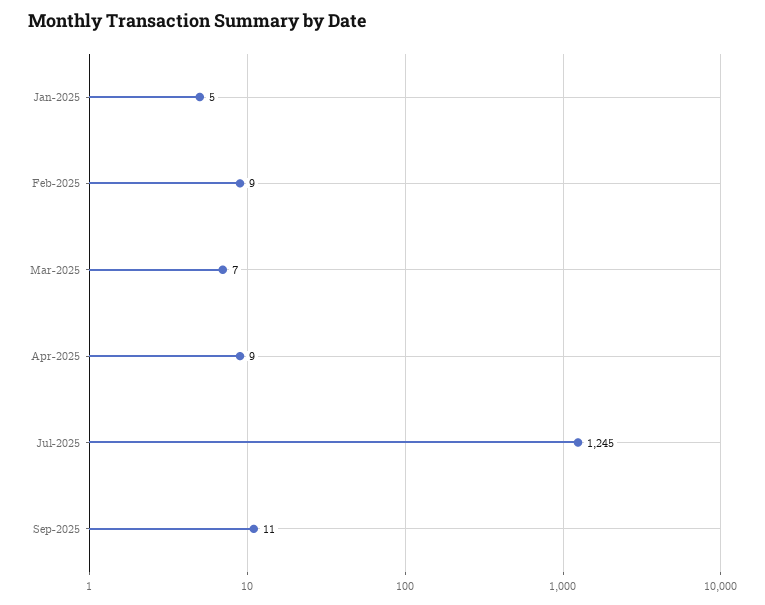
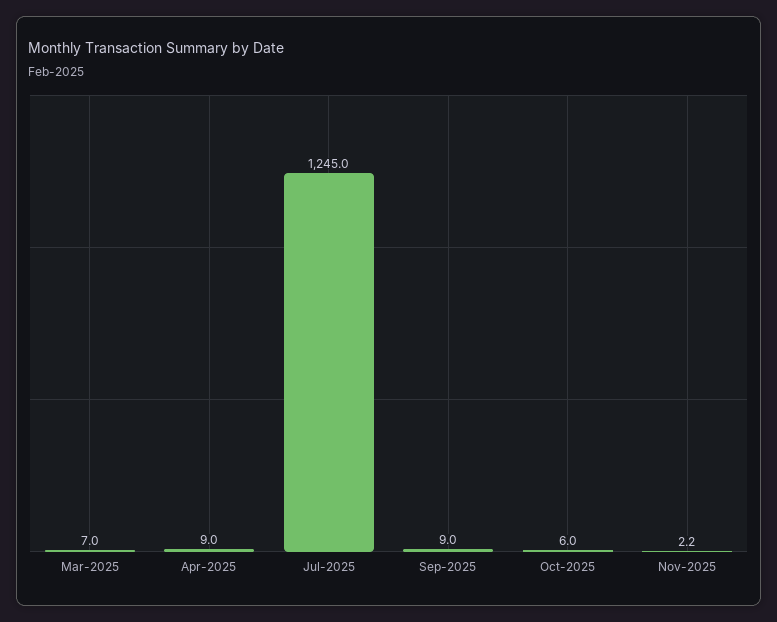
Jan-2025: 5 -> none
Feb-2025: 9 -> none
Sep-2025: 11 -> 9
Oct-2025: none -> 6
Nov-2025: none -> 2.2

